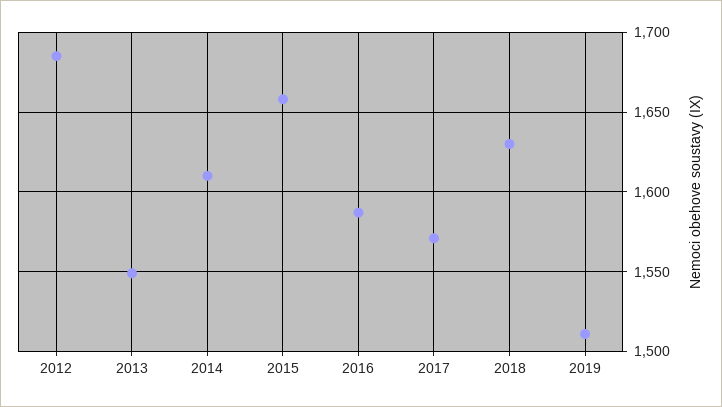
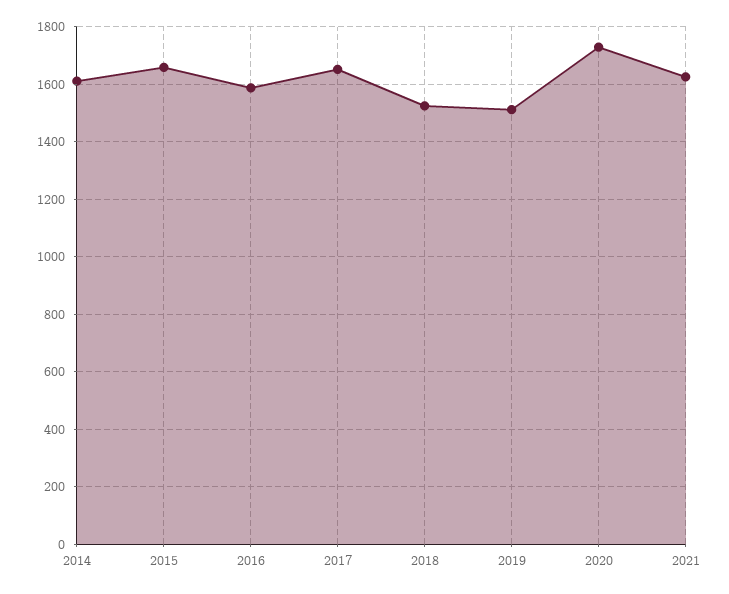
2012: 1685 -> none
2013: 1550 -> none
2017: 1570 -> 1650
2018: 1630 -> 1525
2020: none -> 1725
2021: none -> 1625

